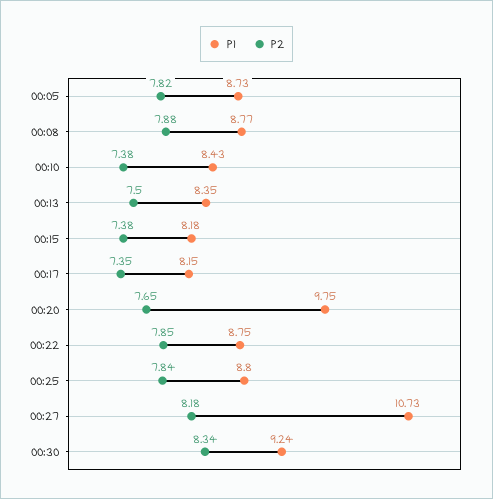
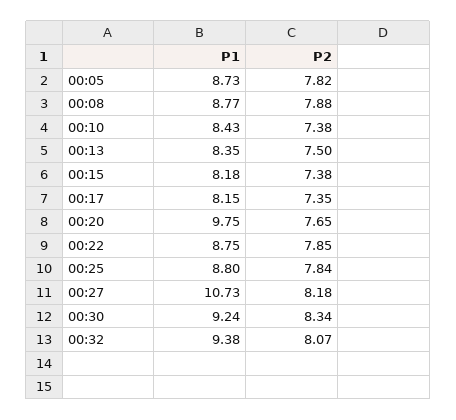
P1, 00:32: none -> 9.38
P2, 00:32: none -> 8.07

